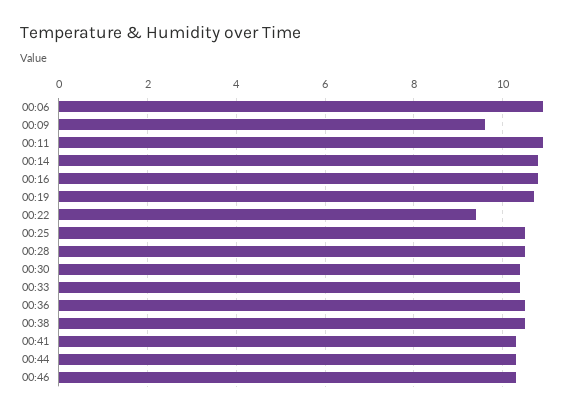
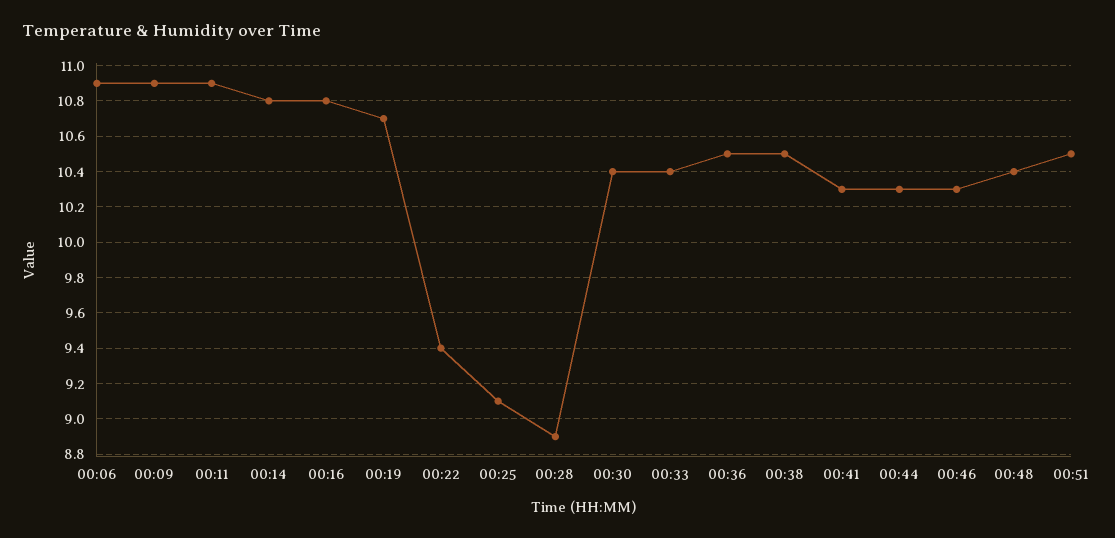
00:09: 9.5 -> 10.9
00:25: 10.5 -> 9.1
00:28: 10.5 -> 8.9
00:48: none -> 10.4
00:51: none -> 10.5

